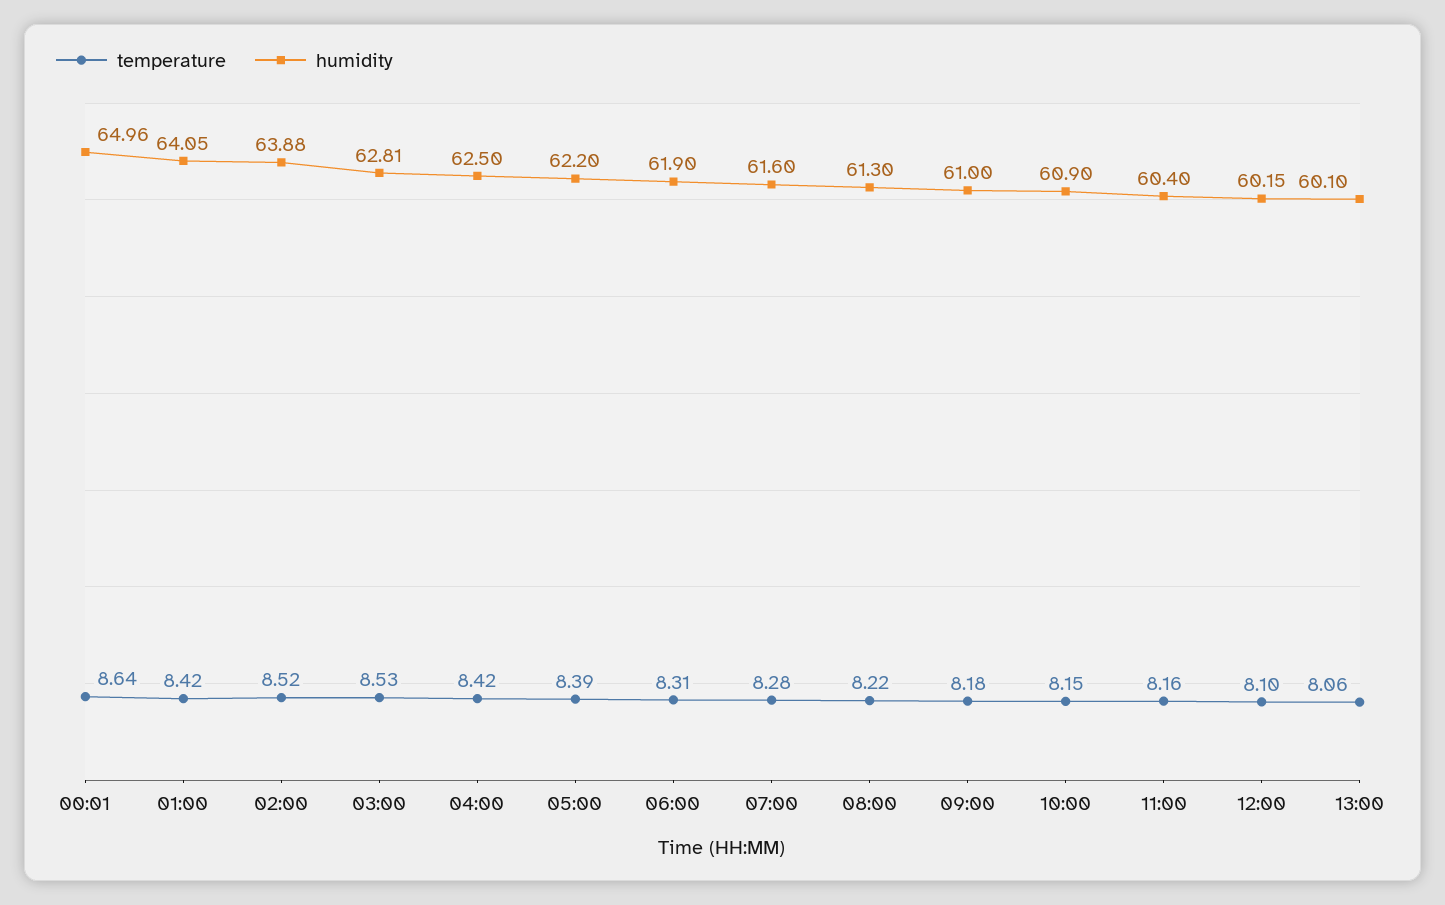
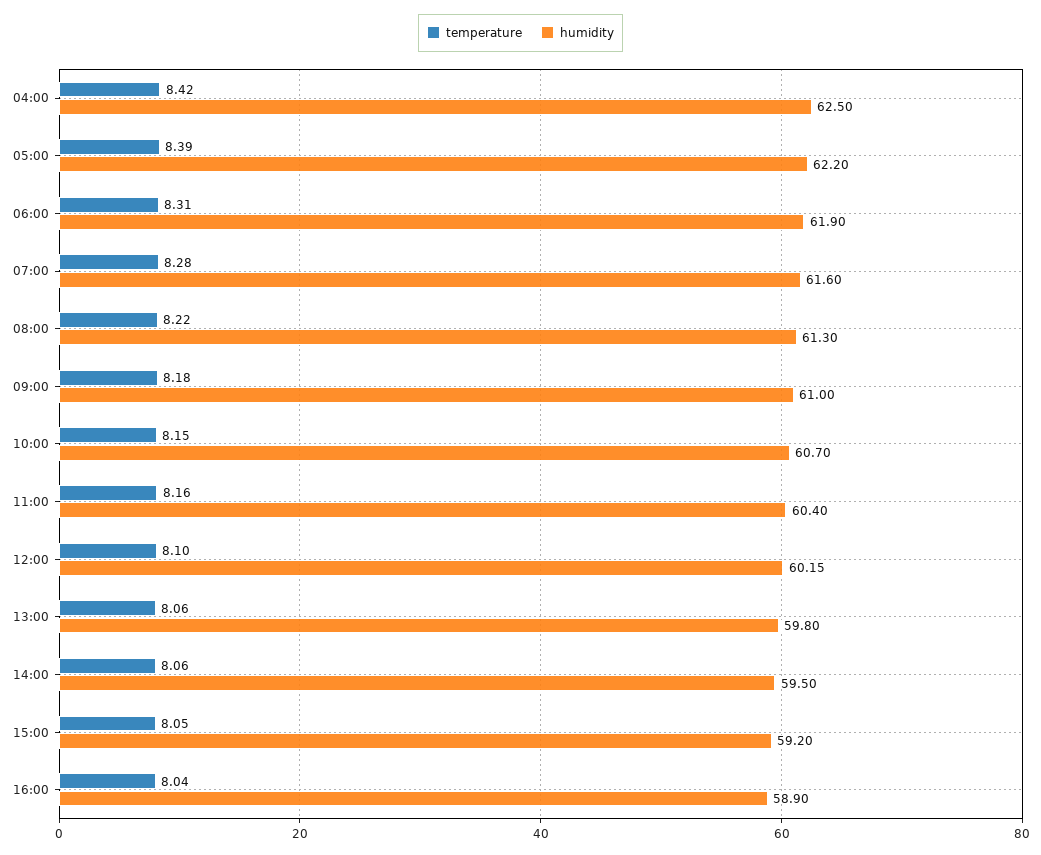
temperature, 00:01: 8.64 -> none
humidity, 00:01: 64.96 -> none
temperature, 01:00: 8.42 -> none
humidity, 01:00: 64.05 -> none
temperature, 02:00: 8.52 -> none
humidity, 02:00: 63.88 -> none
temperature, 03:00: 8.53 -> none
humidity, 03:00: 62.81 -> none
humidity, 10:00: 60.9 -> 60.7
humidity, 13:00: 60.1 -> 59.8
temperature, 14:00: none -> 8.06
humidity, 14:00: none -> 59.5
temperature, 15:00: none -> 8.05
humidity, 15:00: none -> 59.2
temperature, 16:00: none -> 8.04
humidity, 16:00: none -> 58.9

